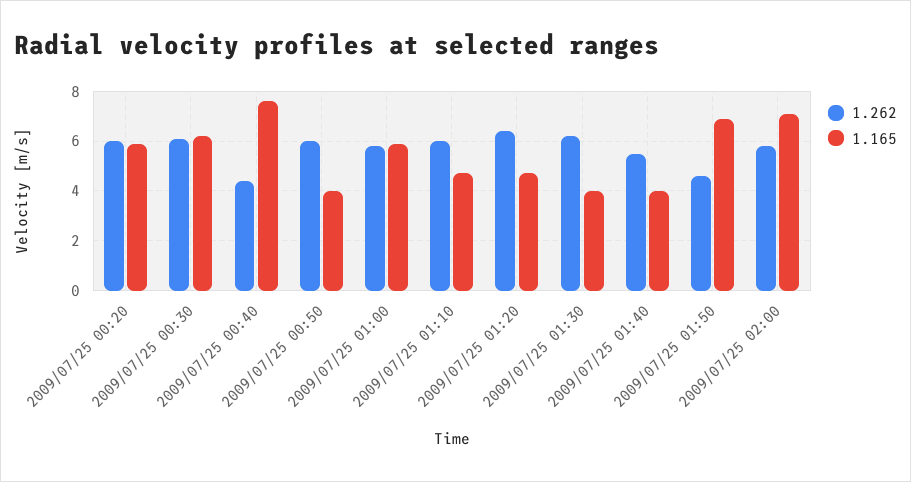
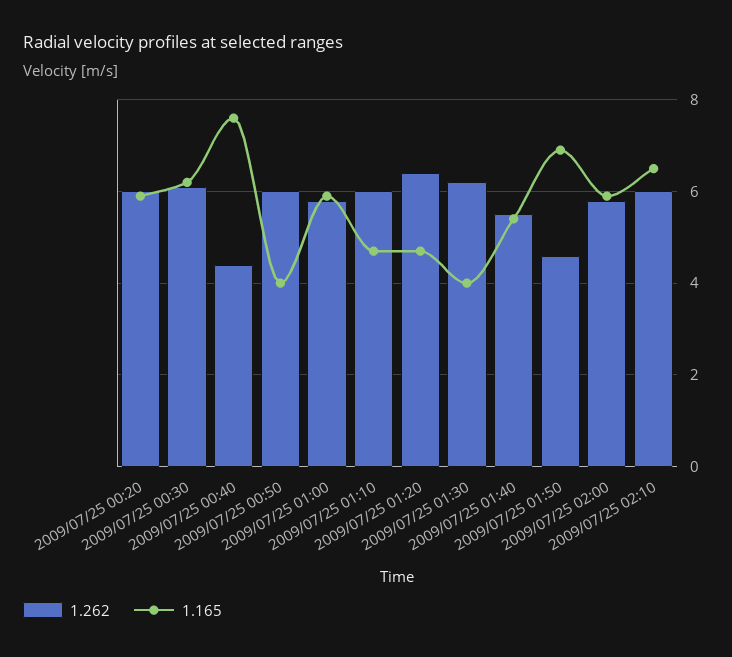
1.165, 2009/07/25 01:40: 4 -> 5.5
1.165, 2009/07/25 02:00: 7 -> 6
1.262, 2009/07/25 02:10: none -> 6
1.165, 2009/07/25 02:10: none -> 6.5

